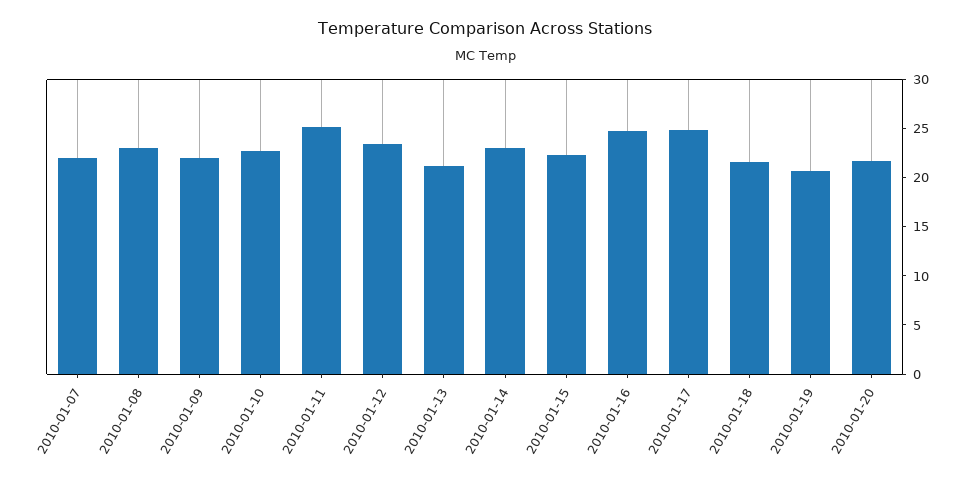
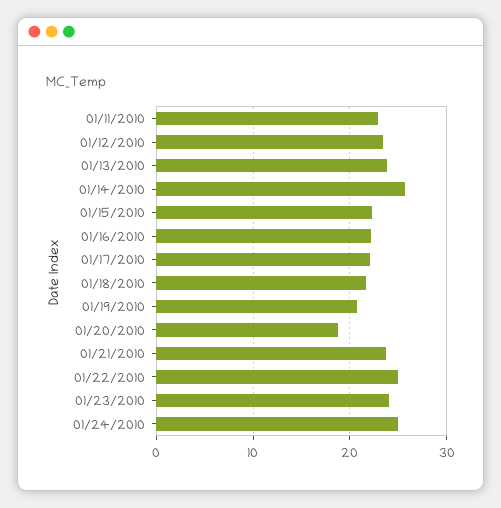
2010-01-07: 22 -> none
2010-01-08: 23 -> none
2010-01-09: 22 -> none
2010-01-10: 23 -> none
2010-01-11: 25 -> 23
2010-01-13: 21 -> 24
2010-01-14: 23 -> 26
2010-01-16: 25 -> 22
2010-01-17: 25 -> 22
2010-01-20: 22 -> 19
01/21/2010: none -> 24
01/22/2010: none -> 25
01/23/2010: none -> 24
01/24/2010: none -> 25

